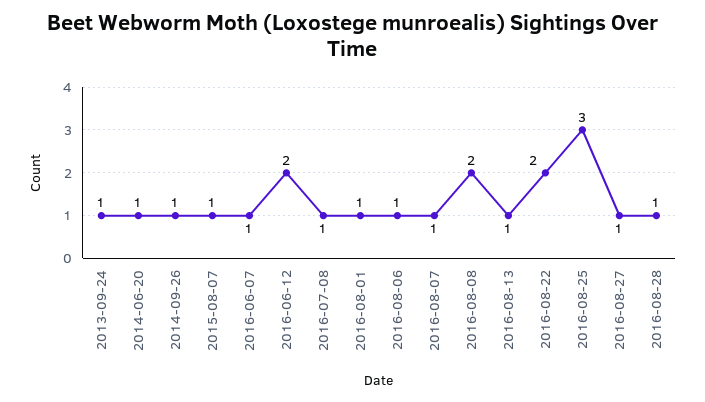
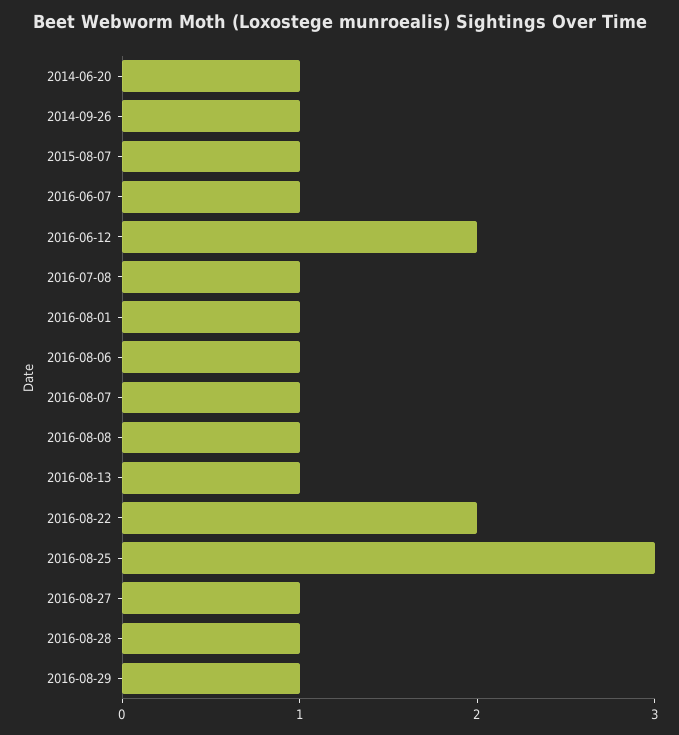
2013-09-24: 1 -> none
2016-08-08: 2 -> 1
2016-08-29: none -> 1

